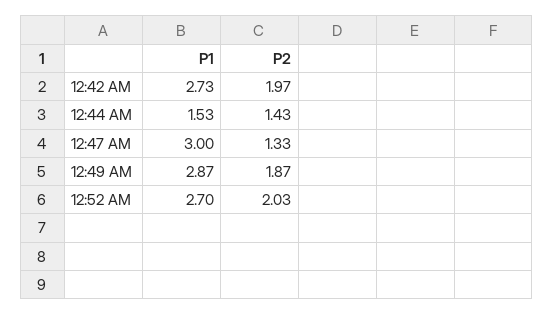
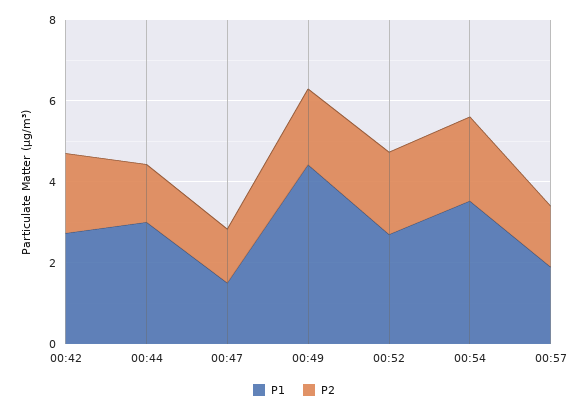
P1, 12:44 AM: 1.53 -> 3
P1, 12:47 AM: 3 -> 1.5
P1, 12:49 AM: 2.87 -> 4.5
P1, 00:54: none -> 3.5
P2, 00:54: none -> 2
P1, 00:57: none -> 2
P2, 00:57: none -> 1.5

